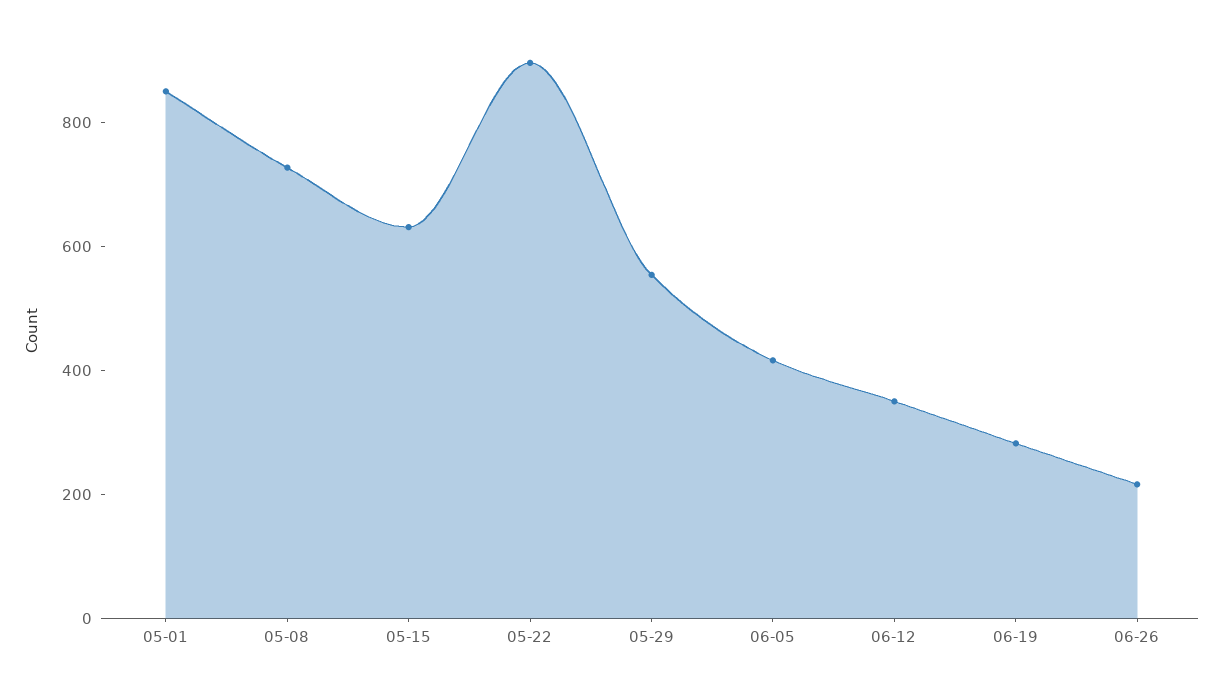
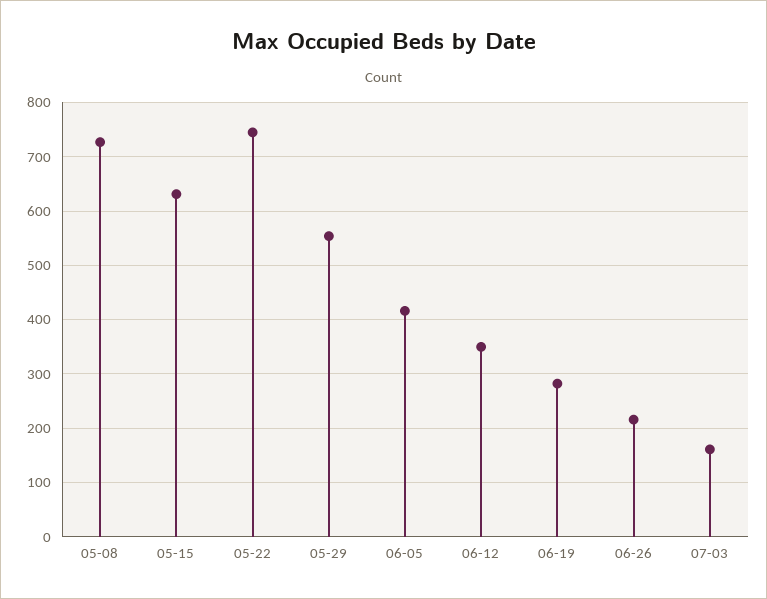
05-01: 850 -> none
05-22: 900 -> 740
07-03: none -> 160

